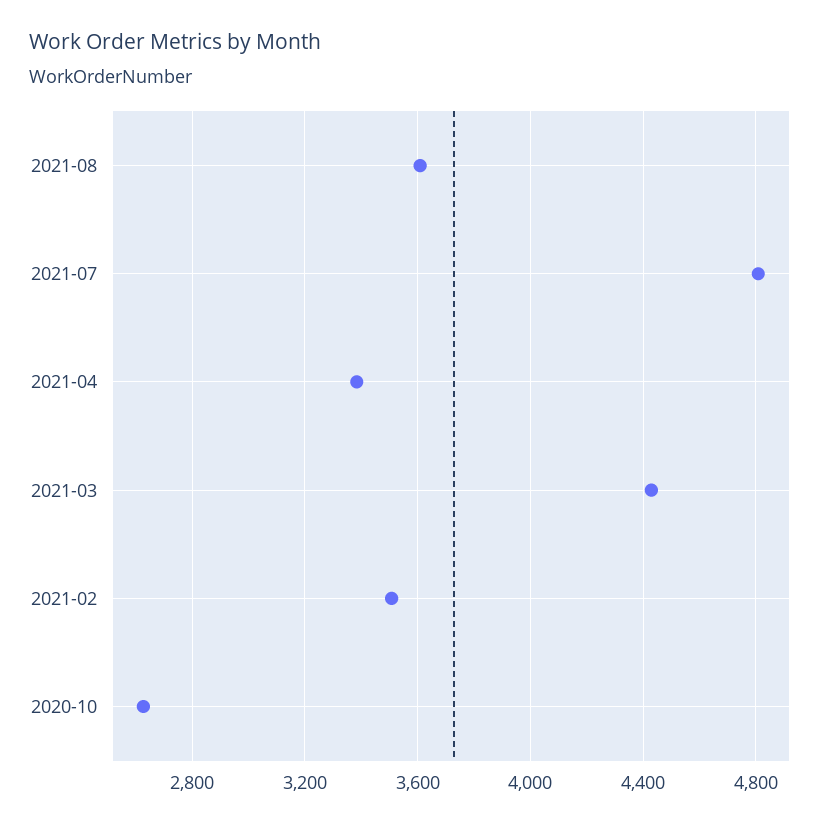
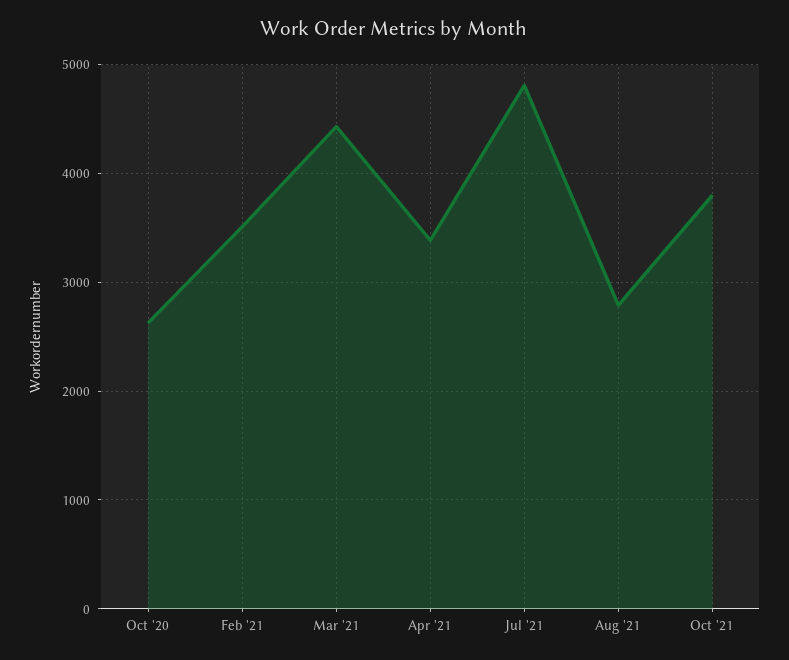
2021-08: 3600 -> 2800
Oct '21: none -> 3800

